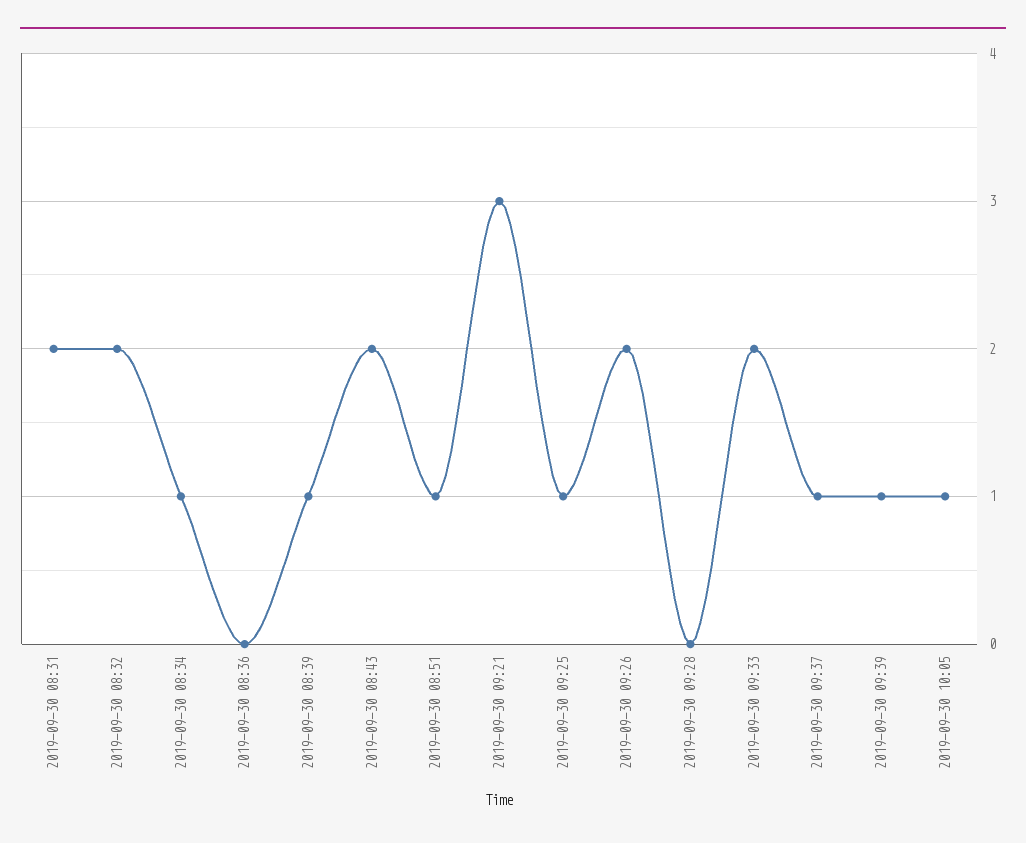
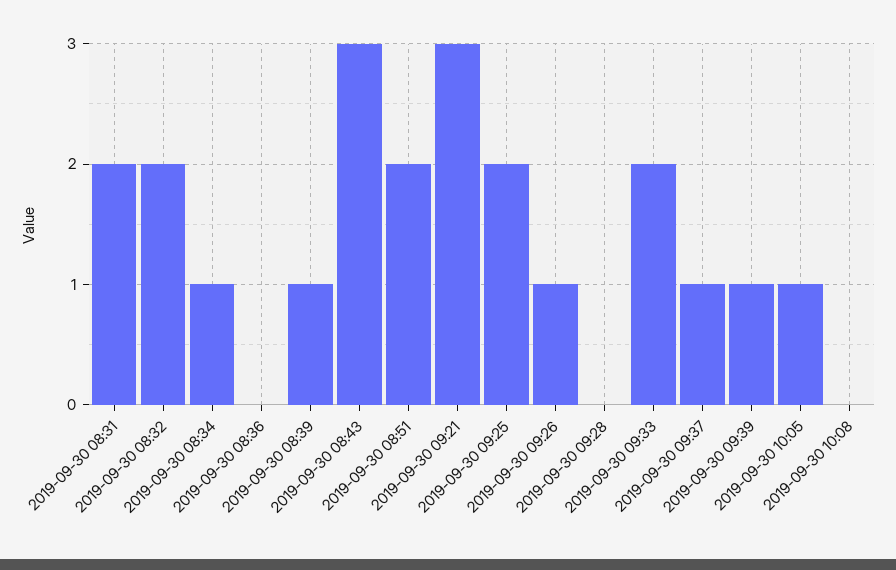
2019-09-30 08:43: 2 -> 3
2019-09-30 08:51: 1 -> 2
2019-09-30 09:25: 1 -> 2
2019-09-30 09:26: 2 -> 1
2019-09-30 10:08: none -> 0

